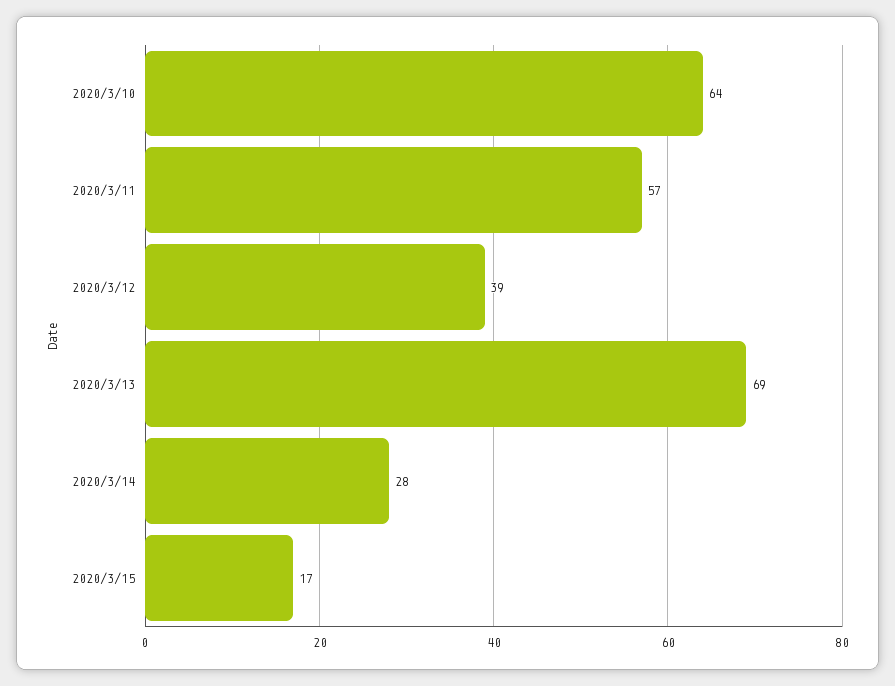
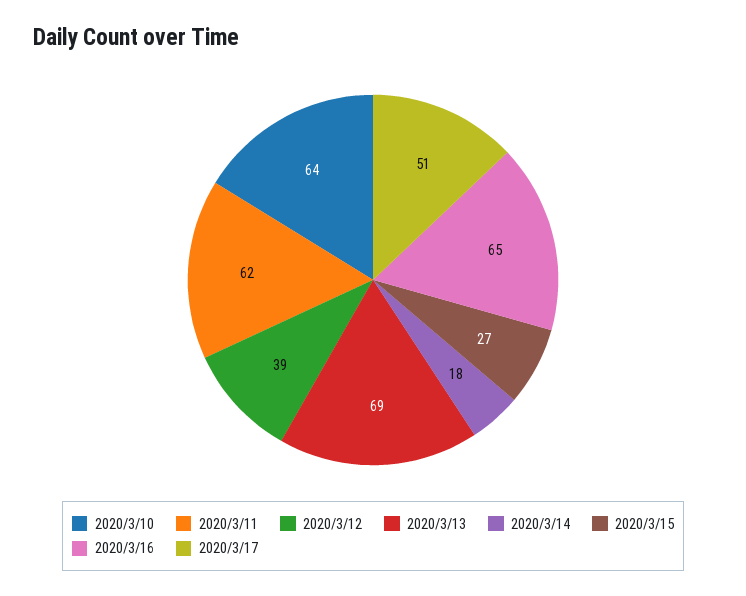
2020/3/11: 57 -> 62
2020/3/14: 28 -> 18
2020/3/15: 17 -> 27
2020/3/16: none -> 65
2020/3/17: none -> 51

